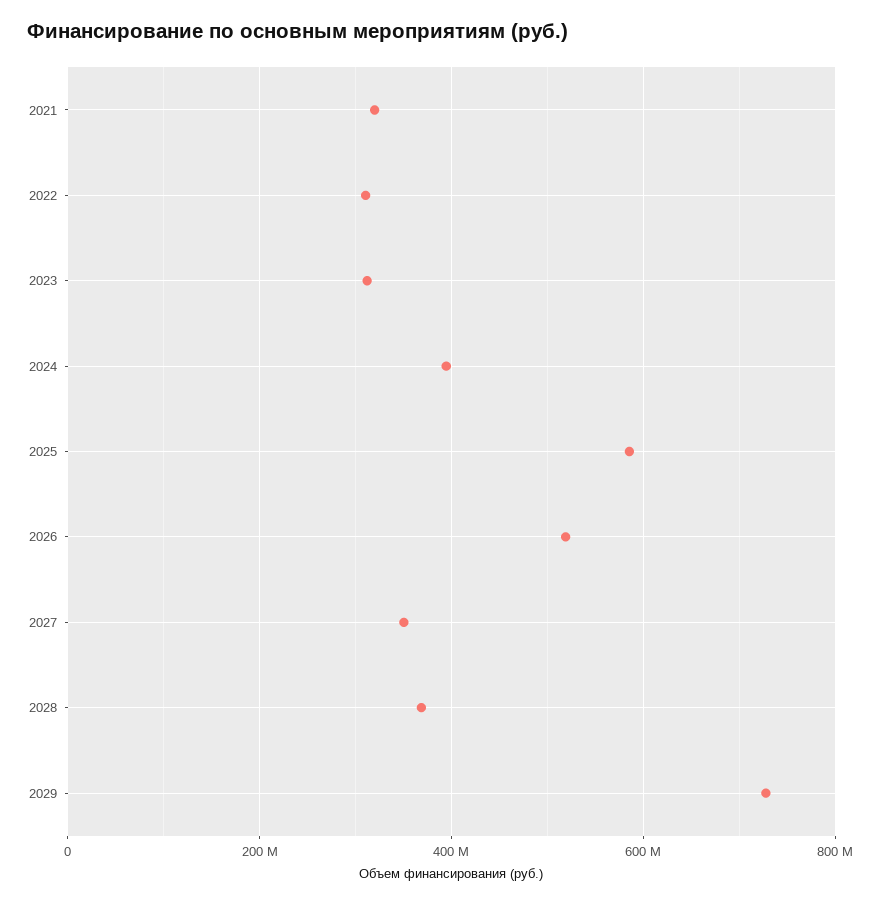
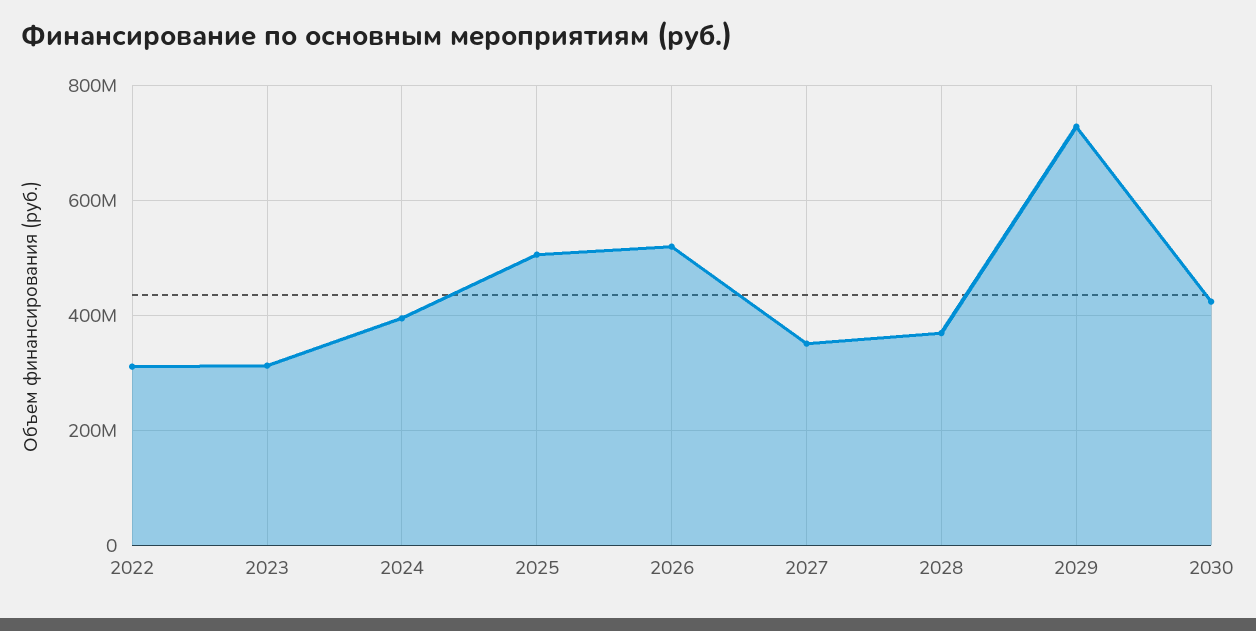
2021: 320000000 -> none
2025: 580000000 -> 500000000
2030: none -> 420000000

